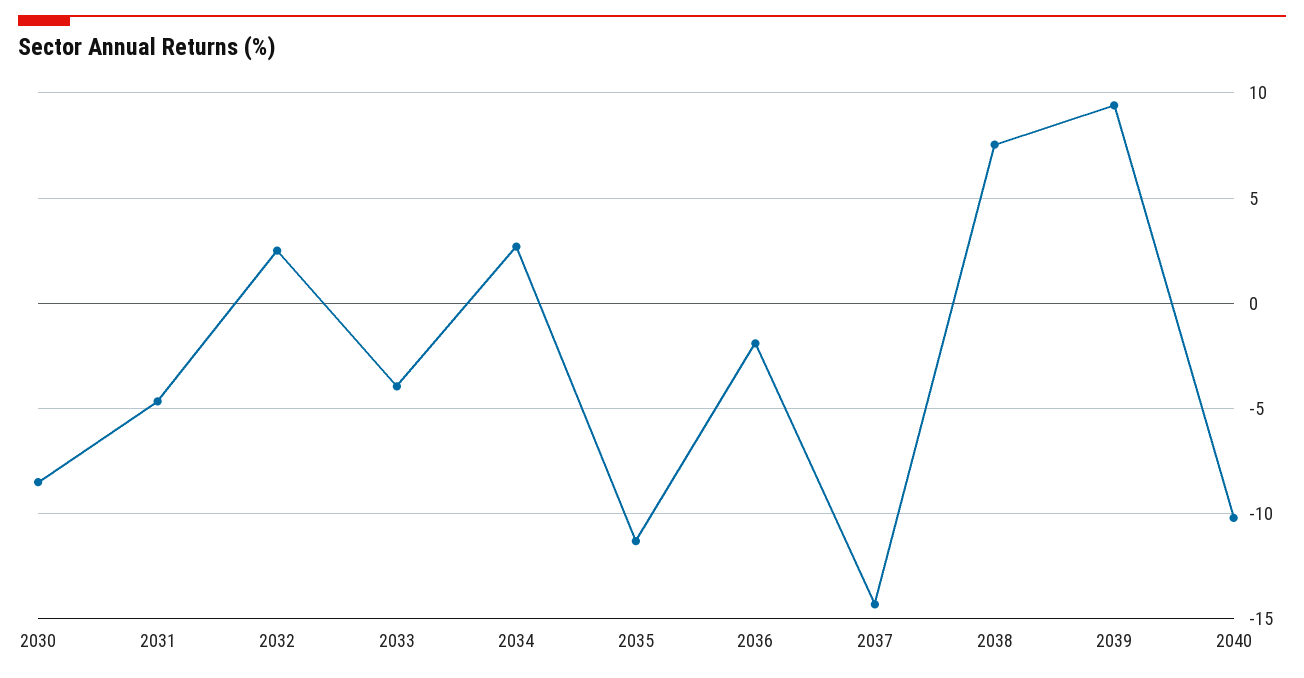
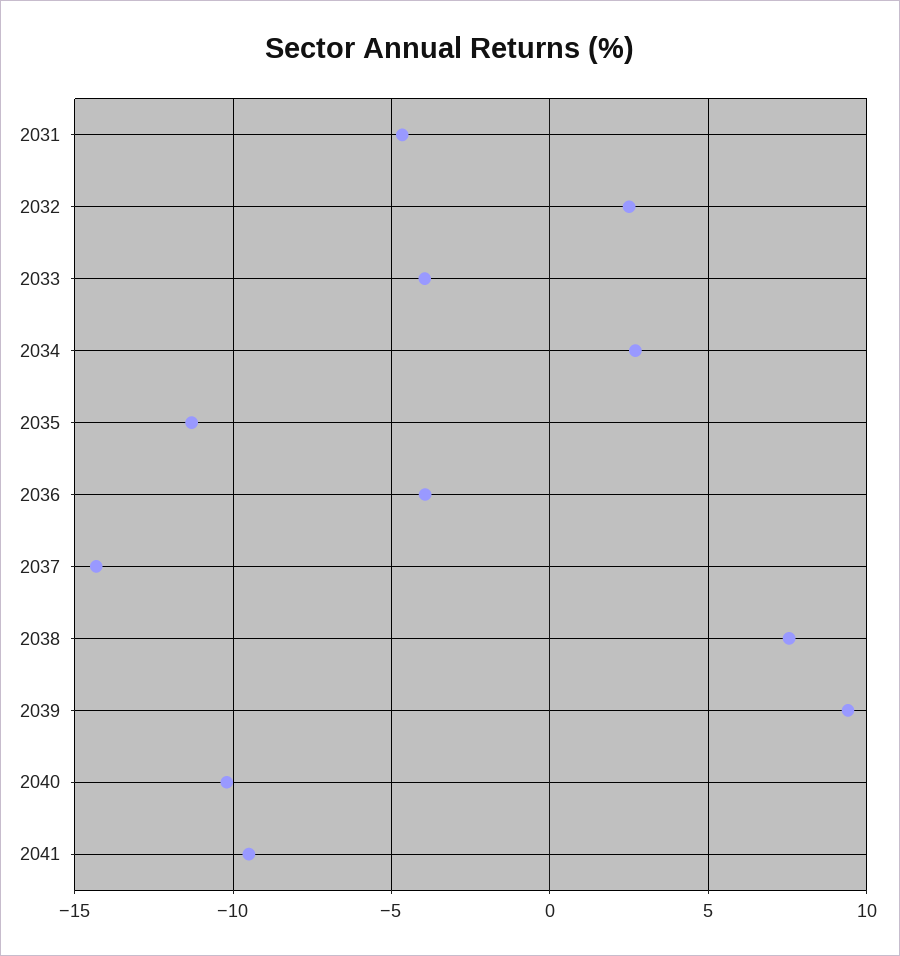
2030: -8.5 -> none
2036: -2 -> -4
2041: none -> -9.5

